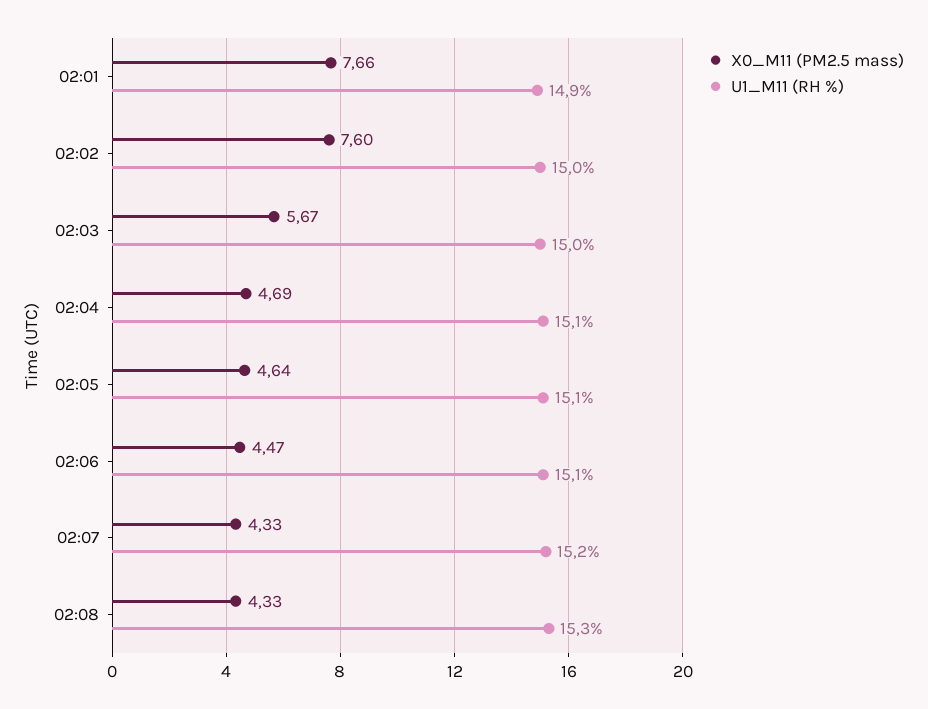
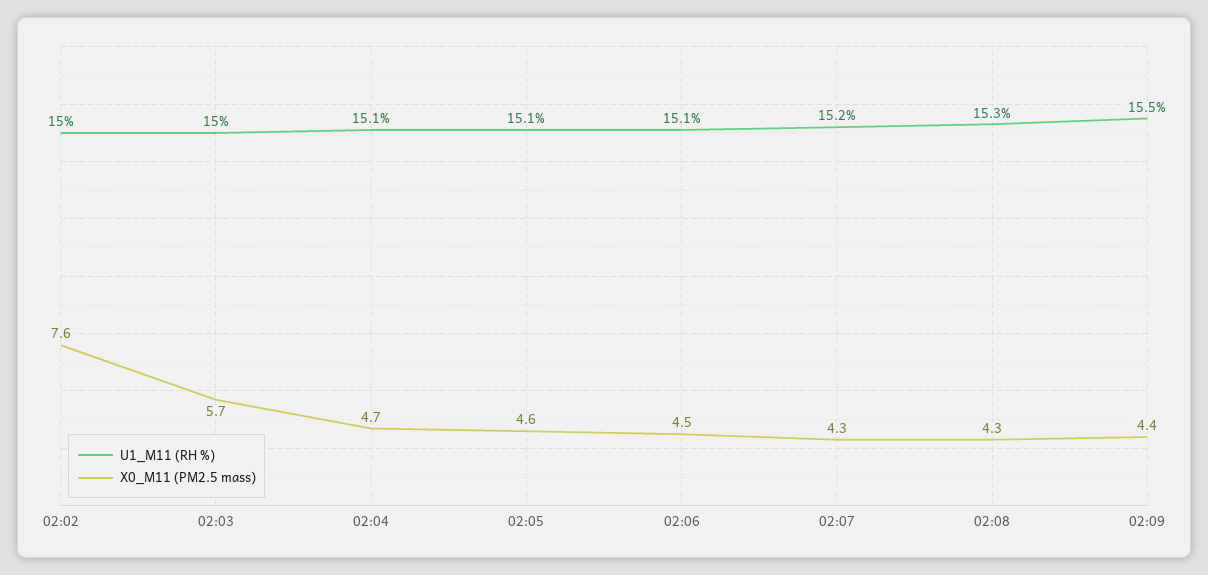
X0_M11 (PM2.5 mass), 02:01: 7.66 -> none
U1_M11 (RH %), 02:01: 14.9 -> none
U1_M11 (RH %), 02:09: none -> 15.5
X0_M11 (PM2.5 mass), 02:09: none -> 4.4

